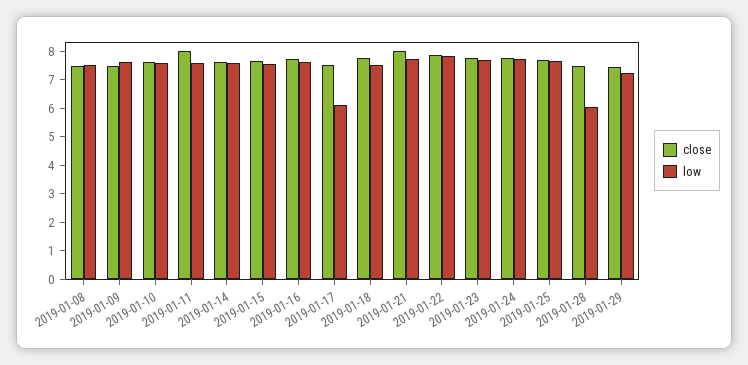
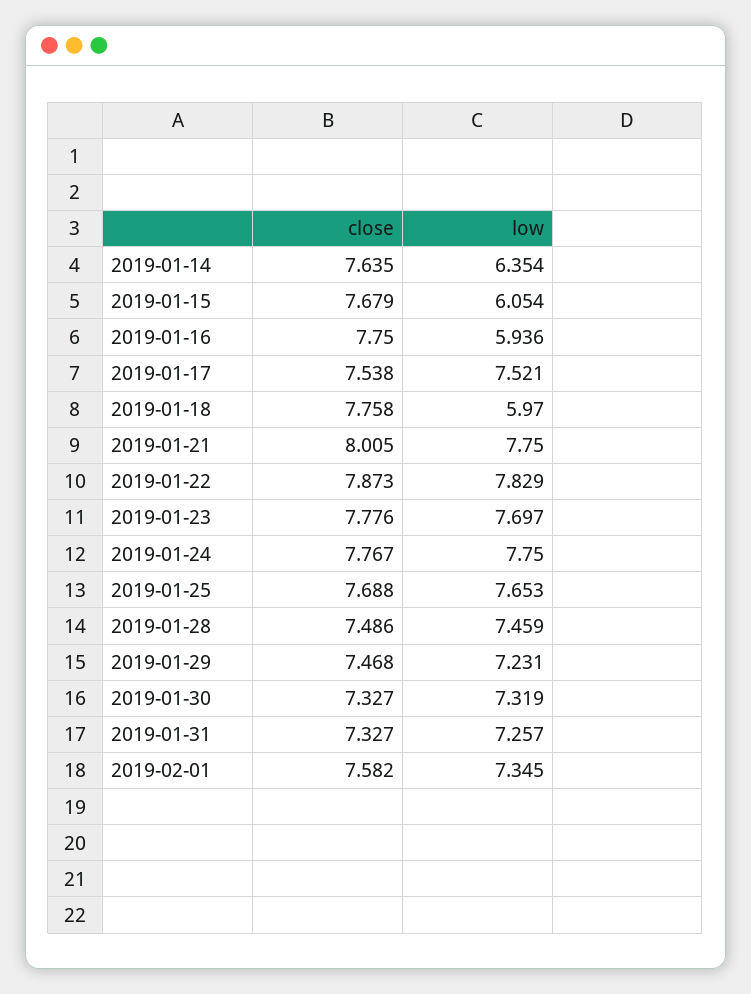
close, 2019-01-08: 7.5 -> none
low, 2019-01-08: 7.5 -> none
close, 2019-01-09: 7.5 -> none
low, 2019-01-09: 7.5 -> none
close, 2019-01-10: 7.5 -> none
low, 2019-01-10: 7.5 -> none
close, 2019-01-11: 8 -> none
low, 2019-01-11: 7.5 -> none
low, 2019-01-14: 7.5 -> 6.354
low, 2019-01-15: 7.5 -> 6.054
low, 2019-01-16: 7.5 -> 5.936
low, 2019-01-17: 6 -> 7.521
low, 2019-01-18: 7.5 -> 5.97
low, 2019-01-28: 6 -> 7.459
close, 2019-01-30: none -> 7.327
low, 2019-01-30: none -> 7.319
close, 2019-01-31: none -> 7.327
low, 2019-01-31: none -> 7.257
close, 2019-02-01: none -> 7.582
low, 2019-02-01: none -> 7.345

